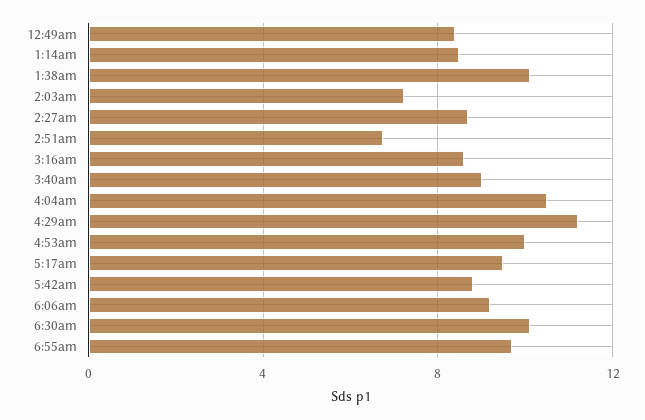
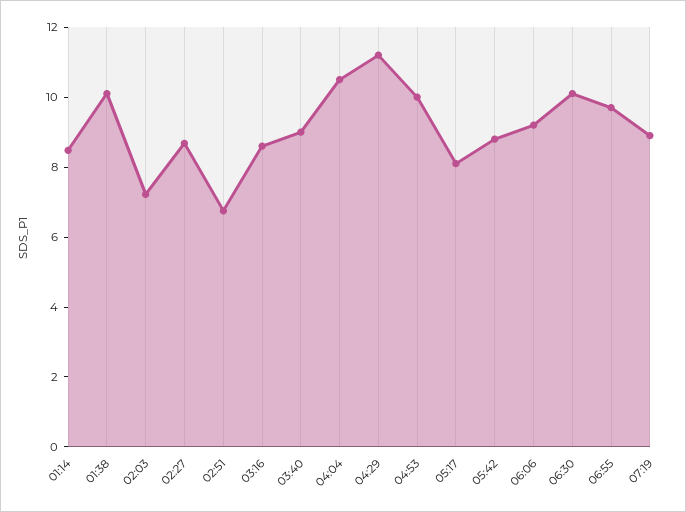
12:49am: 8.5 -> none
5:17am: 9.5 -> 8
07:19: none -> 9

